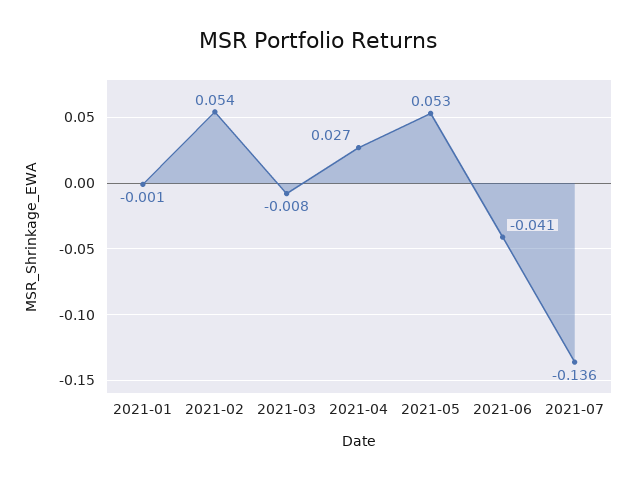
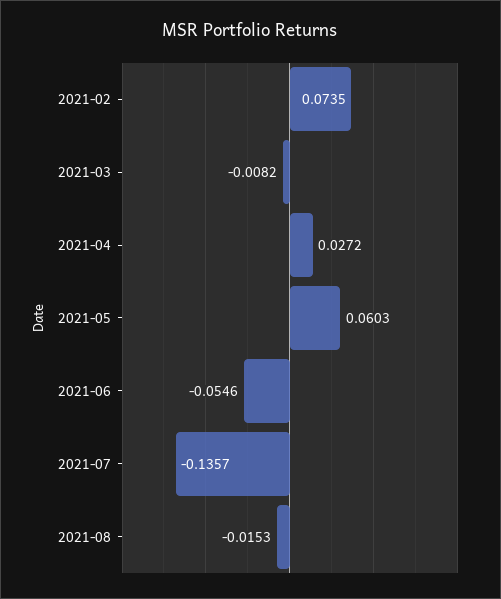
2021-01: -0.001 -> none
2021-02: 0.054 -> 0.0735
2021-05: 0.053 -> 0.0603
2021-06: -0.041 -> -0.0546
2021-08: none -> -0.0153

